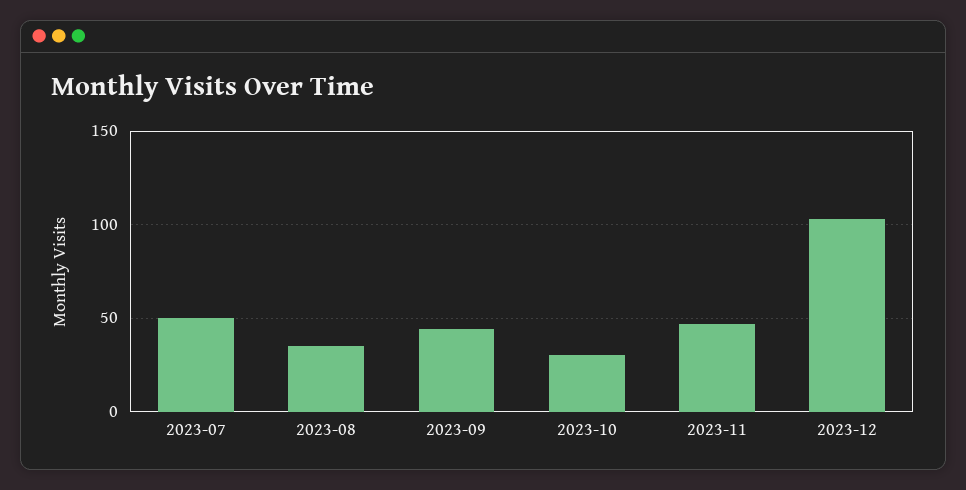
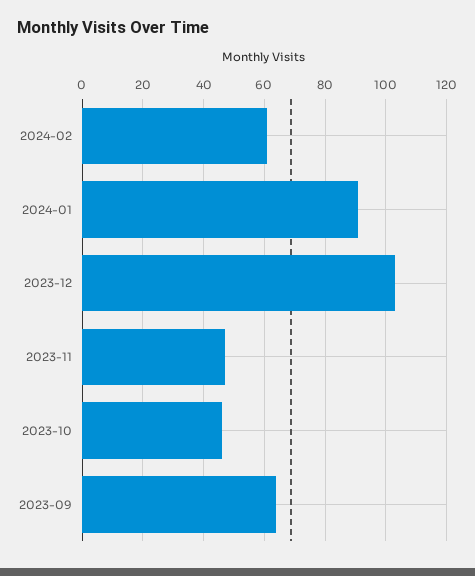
2023-07: 50 -> none
2023-08: 35 -> none
2023-09: 45 -> 65
2023-10: 30 -> 45
2024-02: none -> 60
2024-01: none -> 90

